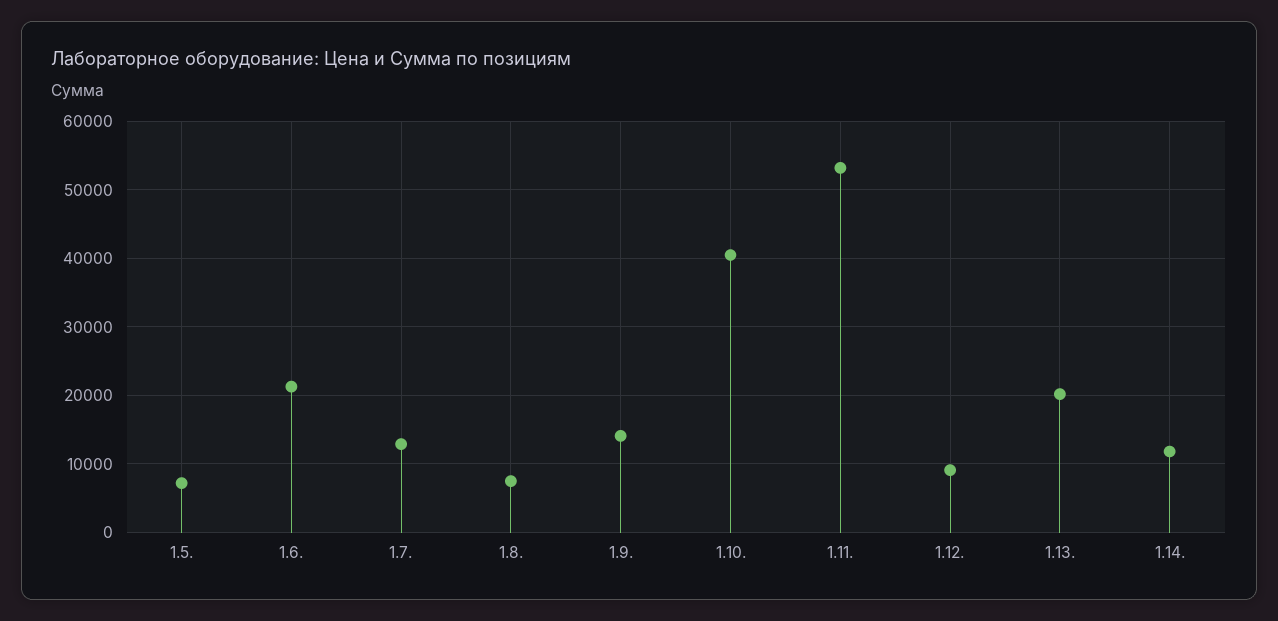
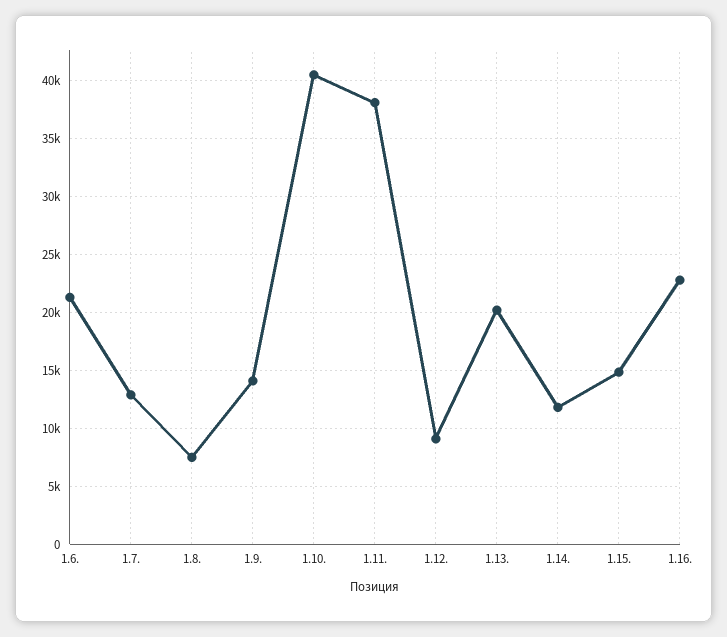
1.5.: 7000 -> none
1.11.: 53000 -> 38000
1.15.: none -> 15000
1.16.: none -> 23000

